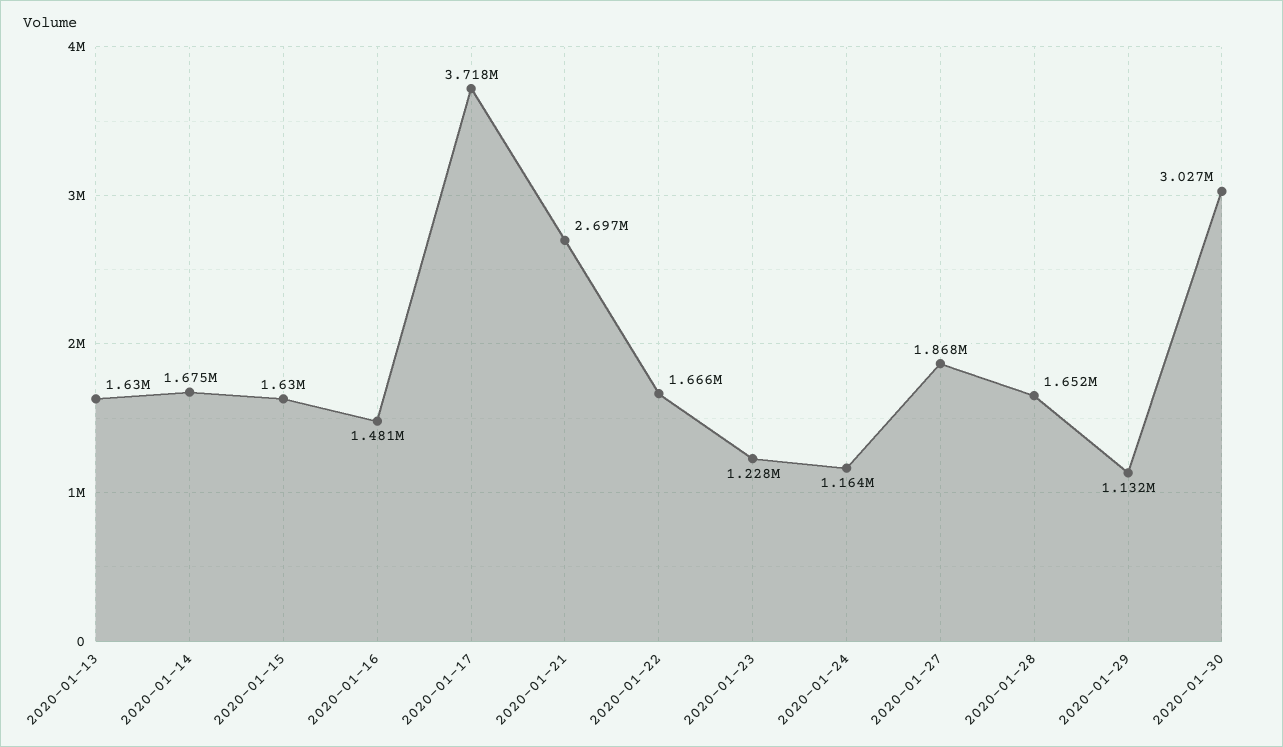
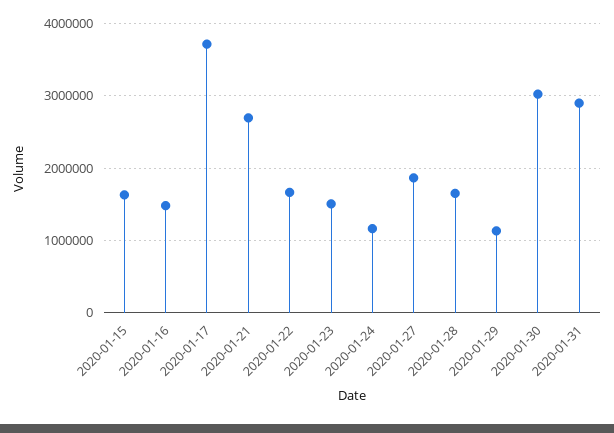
2020-01-13: 1630000 -> none
2020-01-14: 1675000 -> none
2020-01-23: 1228000 -> 1500000
2020-01-31: none -> 2900000

